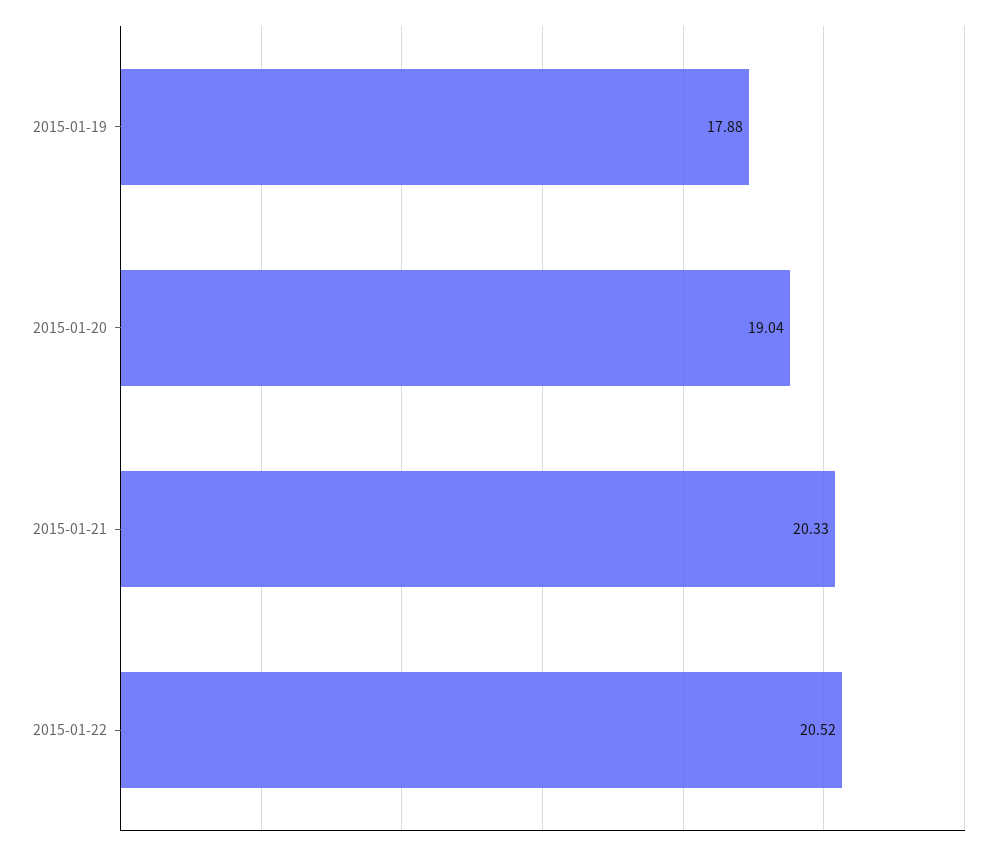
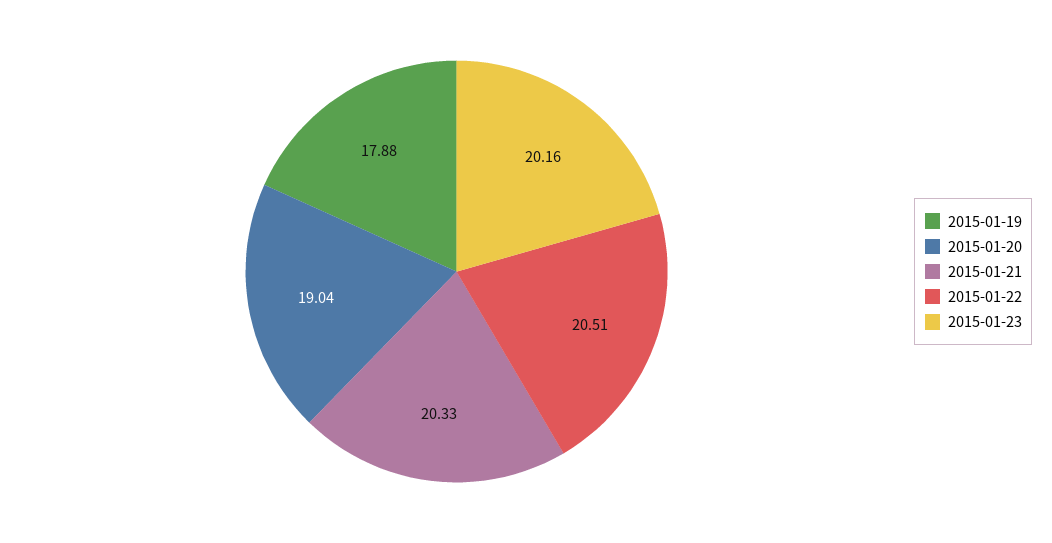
2015-01-22: 20.52 -> 20.51
2015-01-23: none -> 20.16

